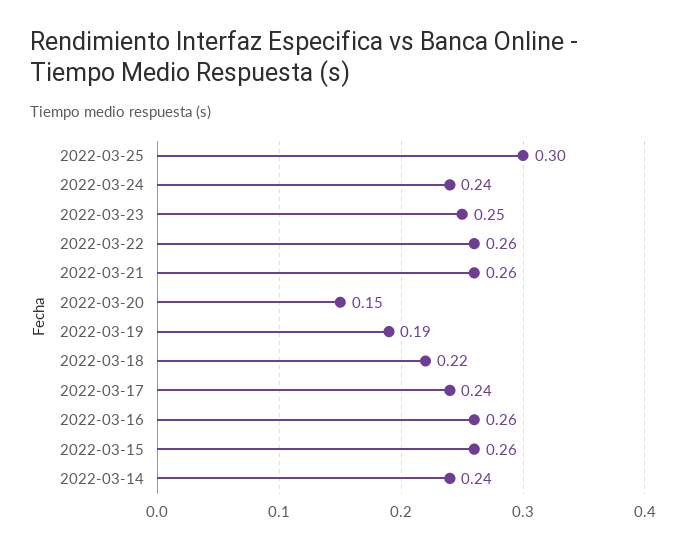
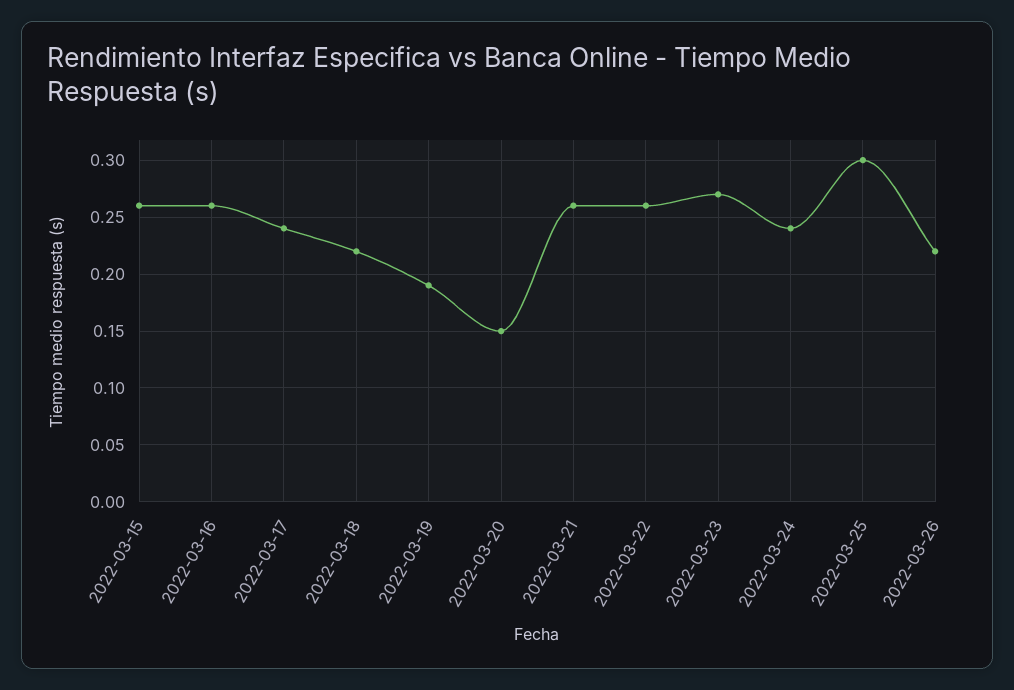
2022-03-23: 0.25 -> 0.27
2022-03-14: 0.24 -> none
2022-03-26: none -> 0.22

